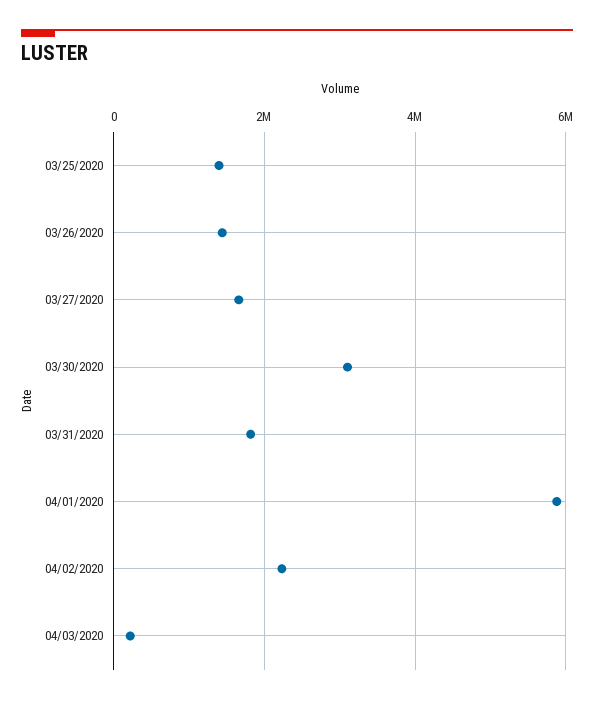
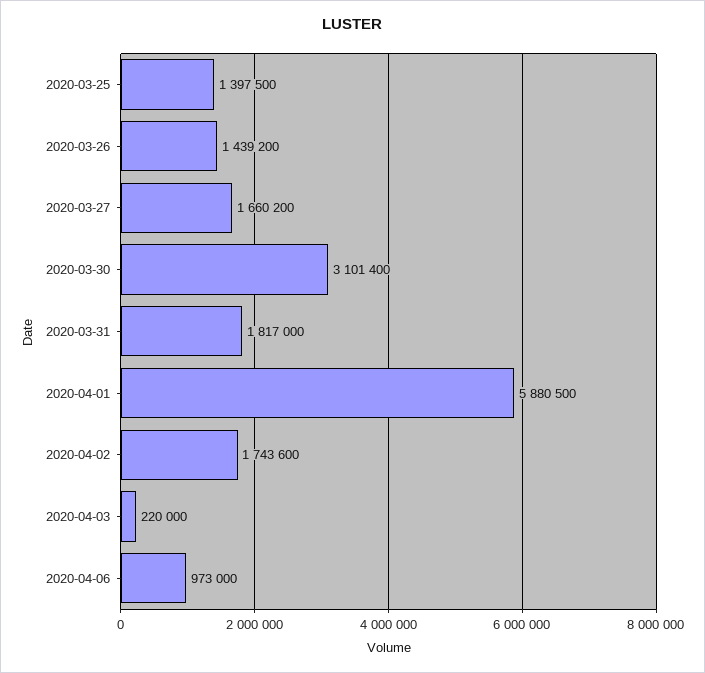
04/02/2020: 2200000 -> 1743600
2020-04-06: none -> 973000

